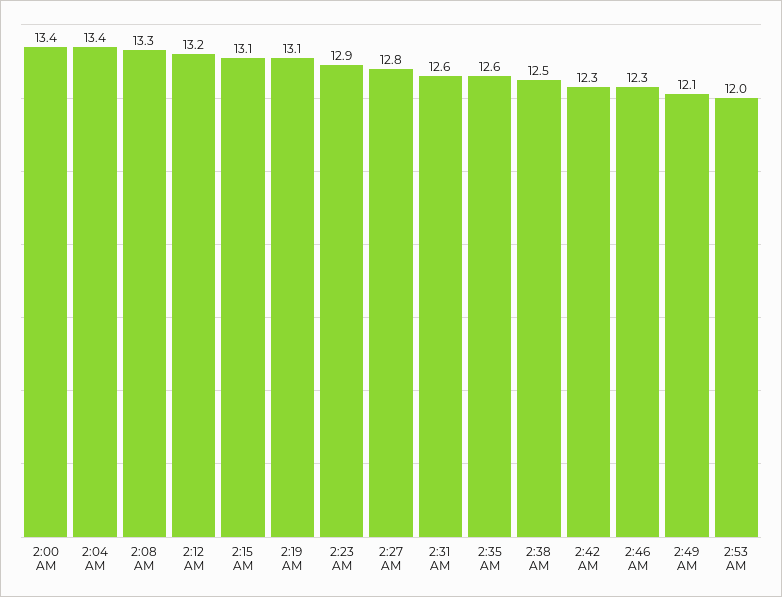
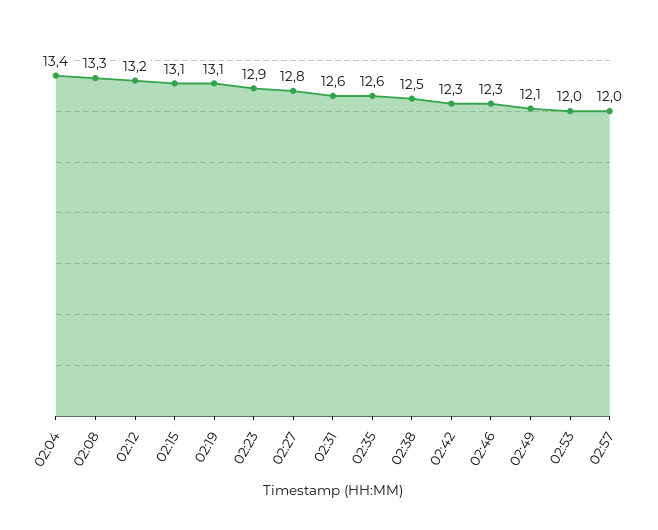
2:00 AM: 13.4 -> none
02:57: none -> 12

